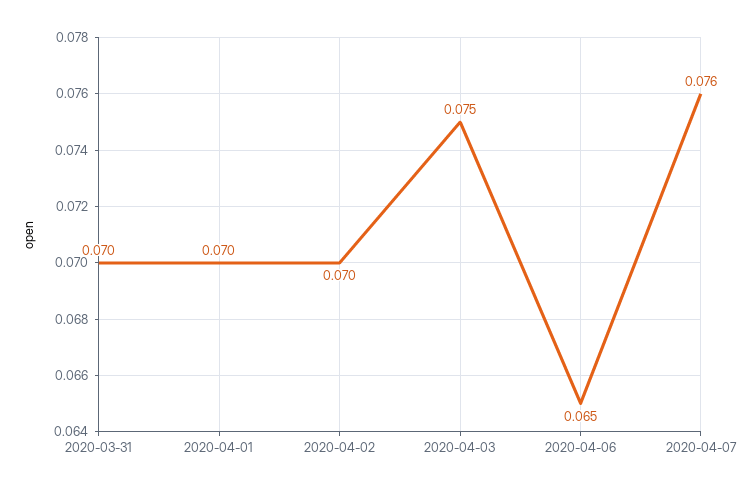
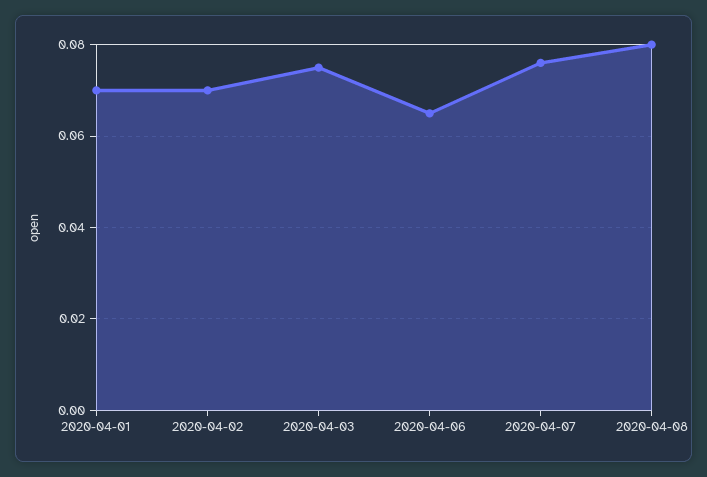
2020-03-31: 0.07 -> none
2020-04-08: none -> 0.08

